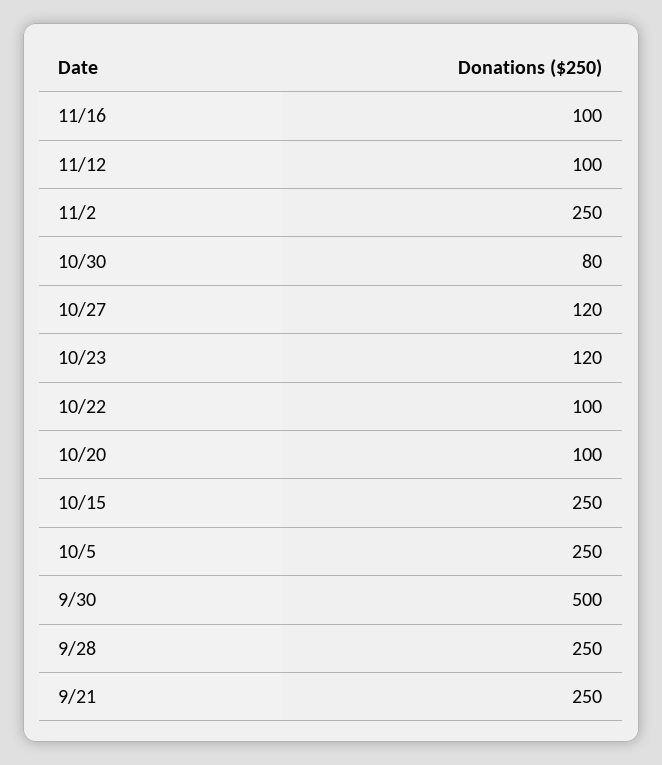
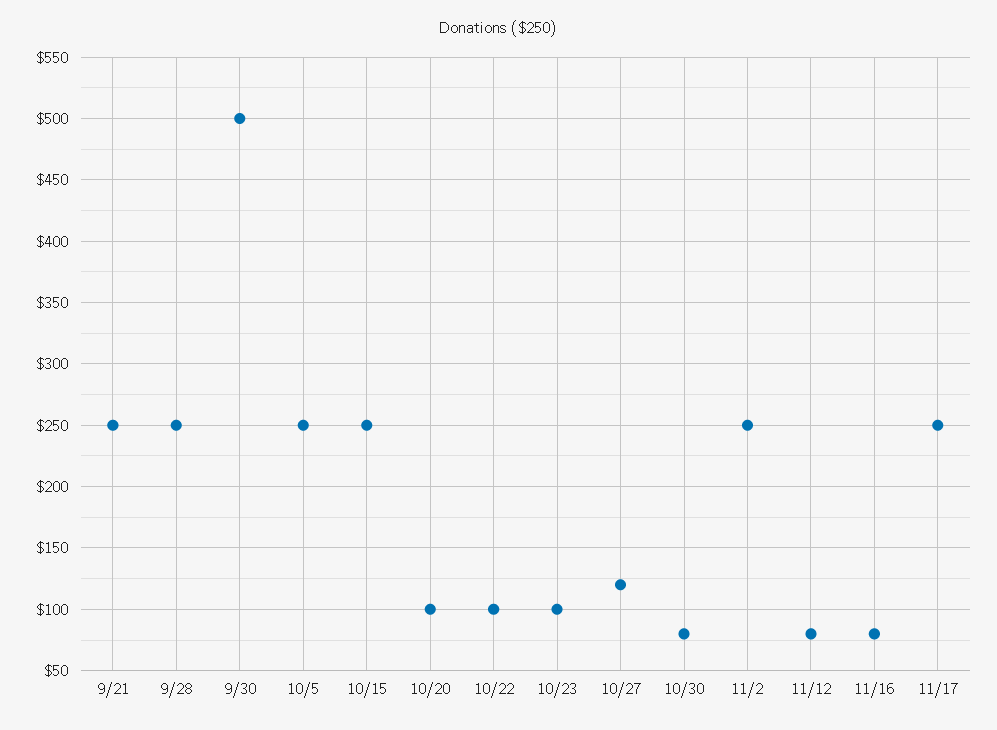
11/16: 100 -> 80
11/12: 100 -> 80
10/23: 120 -> 100
11/17: none -> 250

